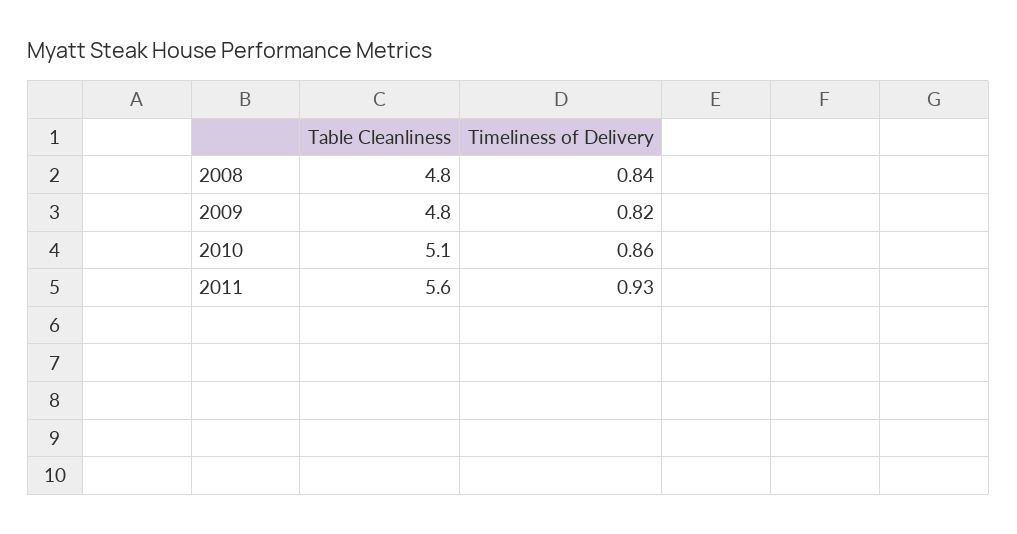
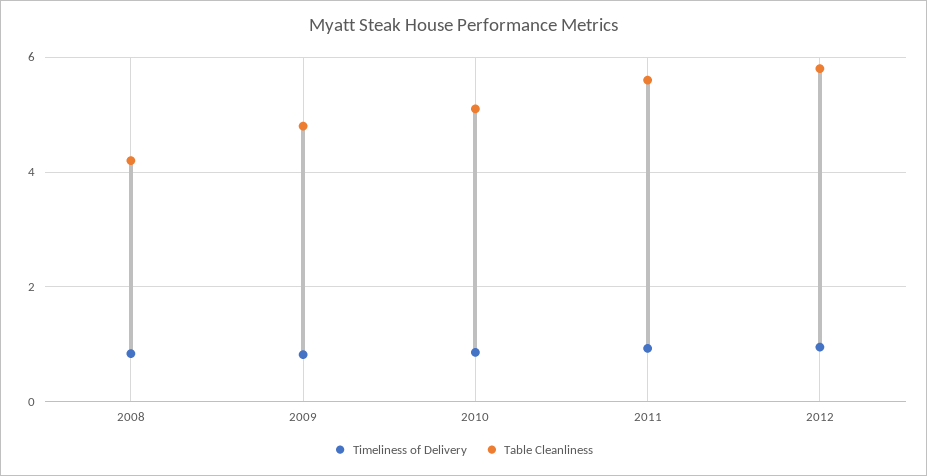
Table Cleanliness, 2008: 4.8 -> 4.2
Timeliness of Delivery, 2012: none -> 1
Table Cleanliness, 2012: none -> 5.8

